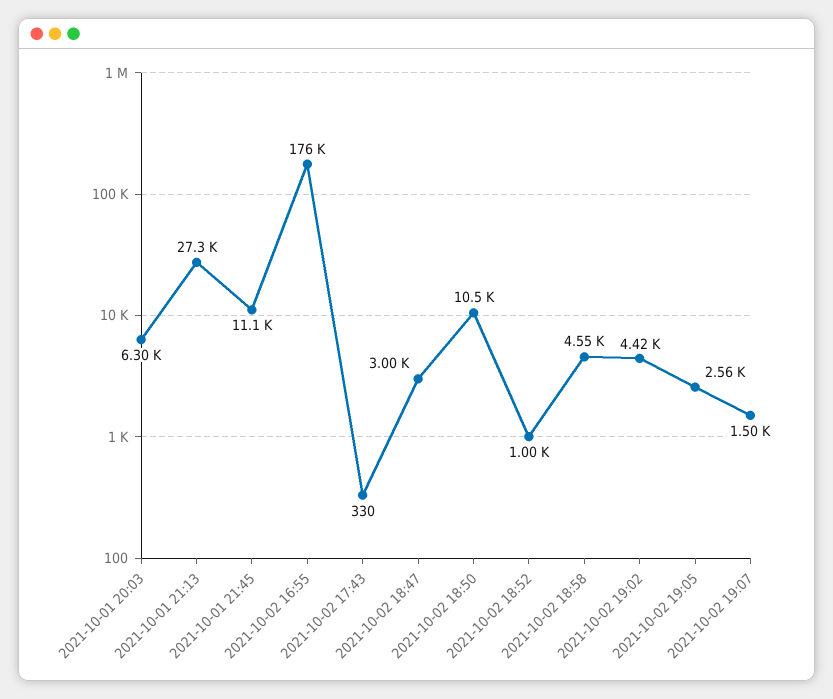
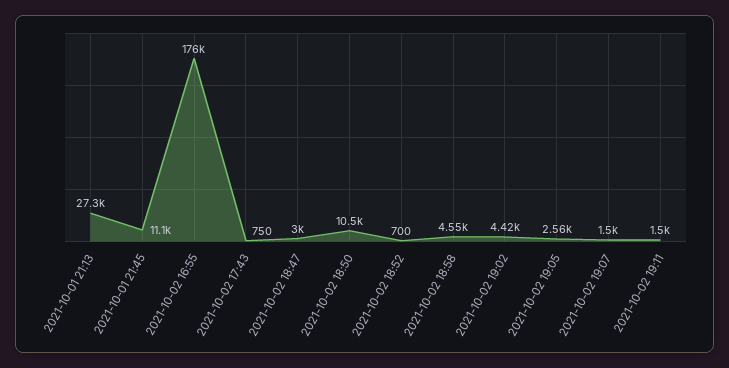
2021-10-01 20:03: 6300 -> none
2021-10-02 17:43: 330 -> 750
2021-10-02 18:52: 1000 -> 700
2021-10-02 19:11: none -> 1500

